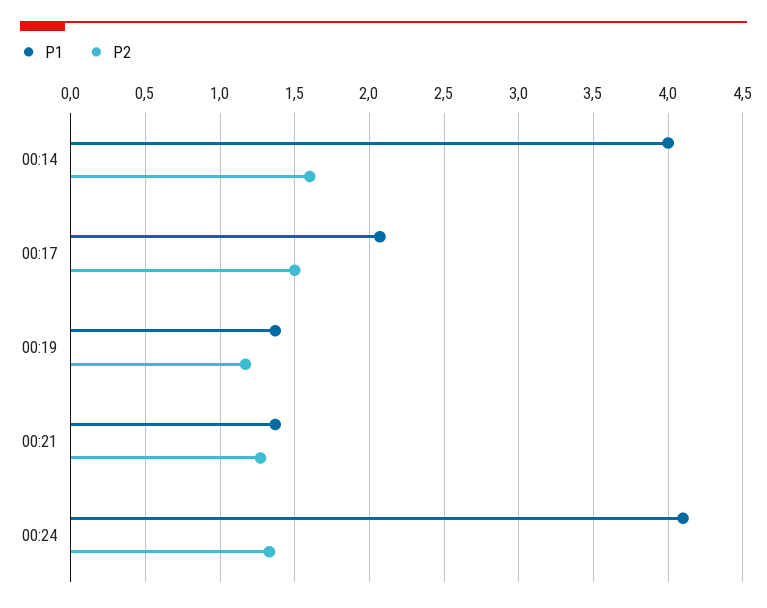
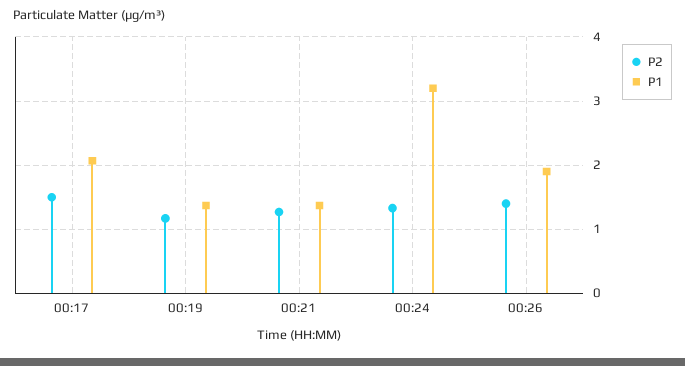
P1, 00:14: 4 -> none
P2, 00:14: 1.6 -> none
P1, 00:24: 4.1 -> 3.2
P2, 00:26: none -> 1.4
P1, 00:26: none -> 1.9

